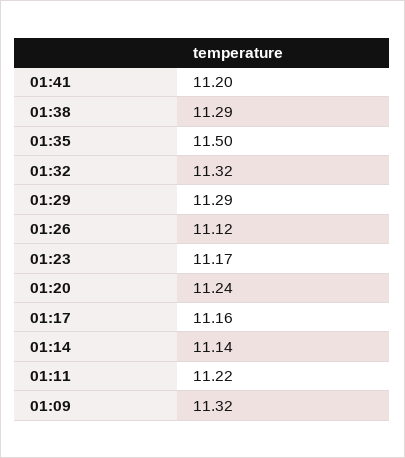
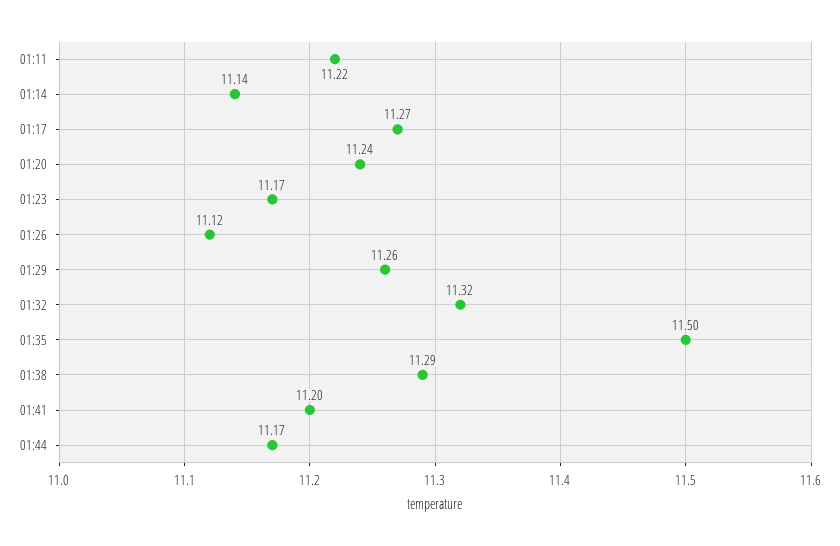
01:29: 11.29 -> 11.26
01:17: 11.16 -> 11.27
01:09: 11.32 -> none
01:44: none -> 11.17

